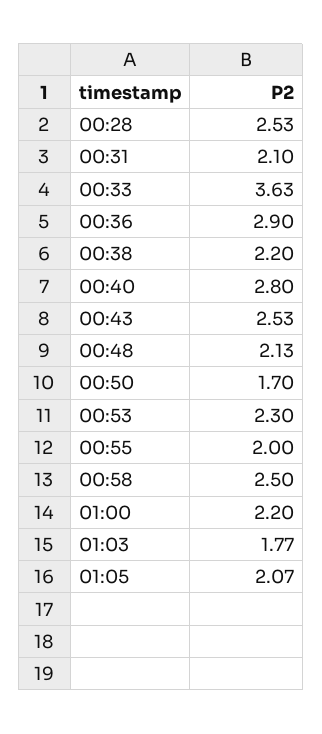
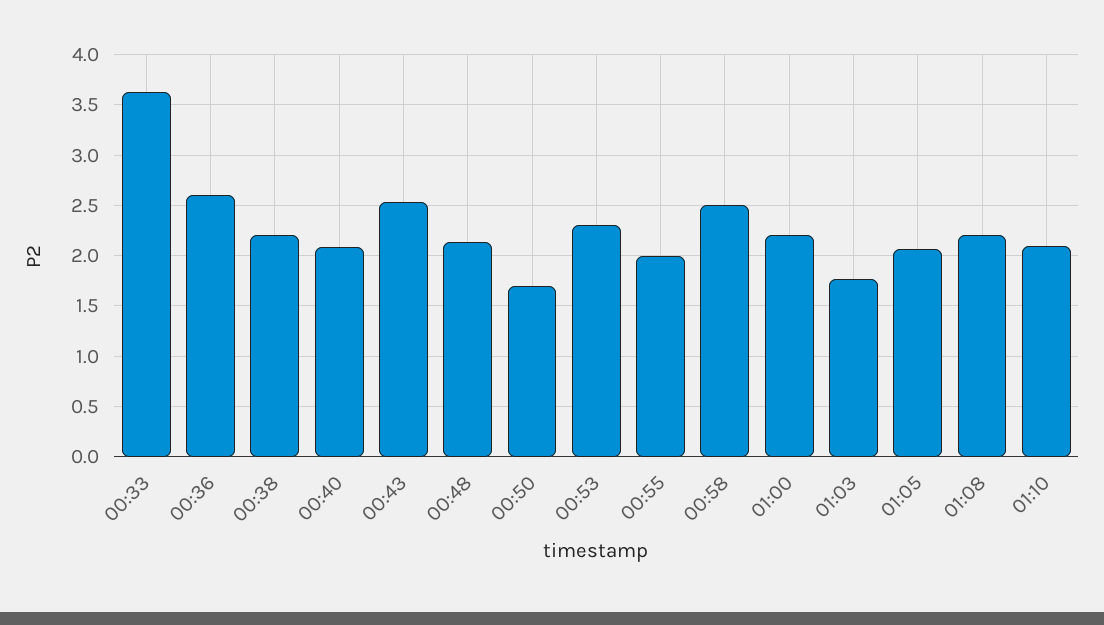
00:28: 2.53 -> none
00:31: 2.1 -> none
00:36: 2.9 -> 2.6
00:40: 2.8 -> 2.1
01:08: none -> 2.2
01:10: none -> 2.1

